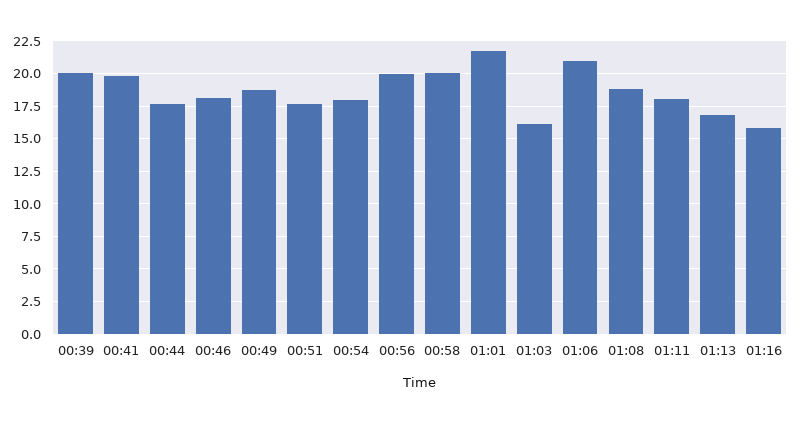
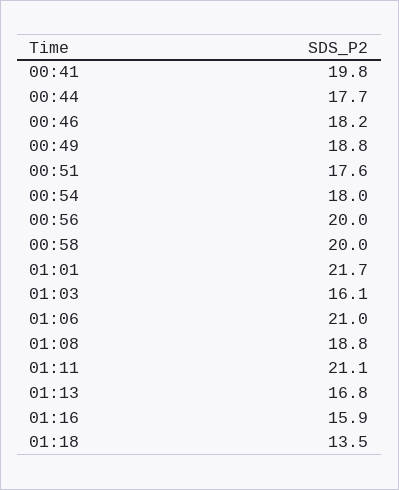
00:39: 20 -> none
01:11: 18 -> 21.1
01:18: none -> 13.5

